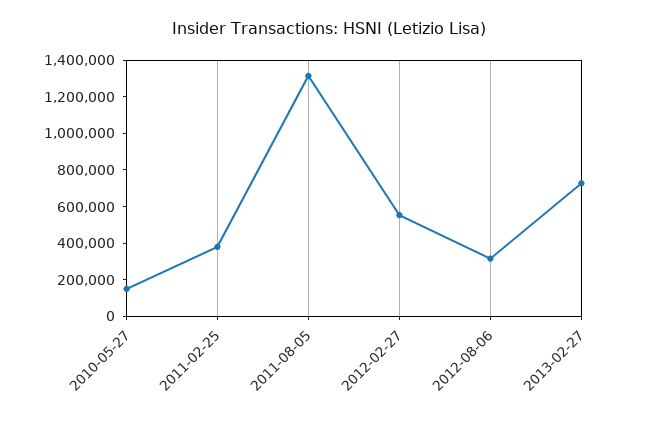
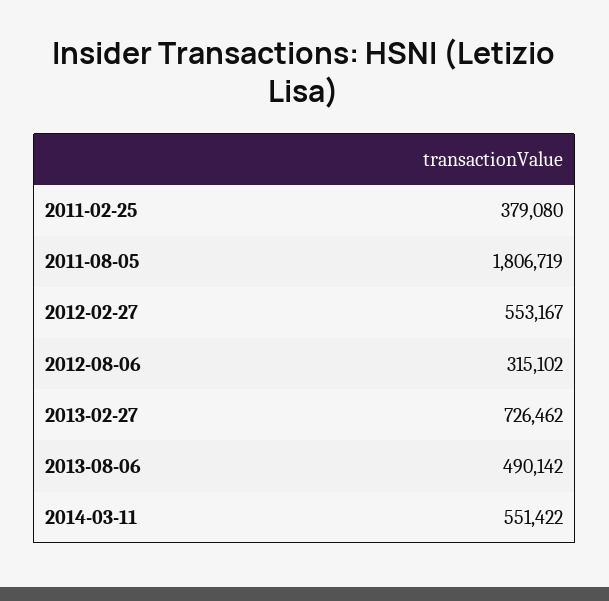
2010-05-27: 150000 -> none
2011-08-05: 1300000 -> 1806719
2013-08-06: none -> 490142
2014-03-11: none -> 551422

